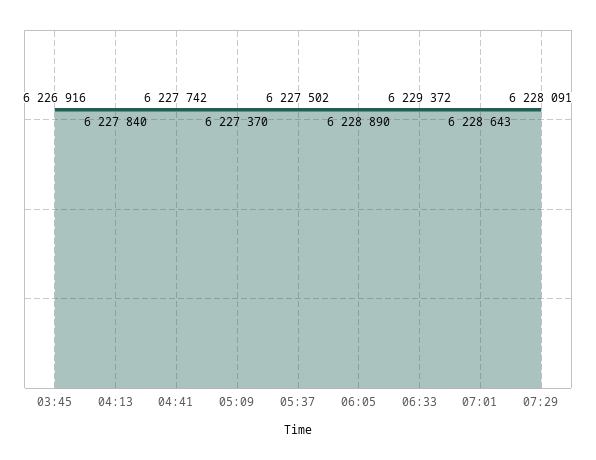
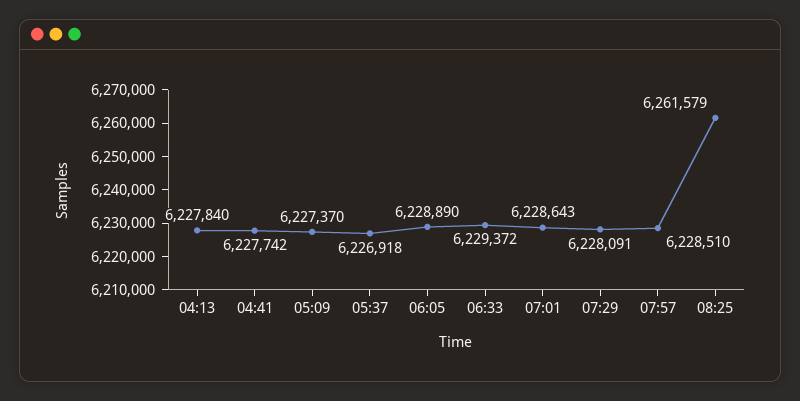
03:45: 6226916 -> none
05:37: 6227502 -> 6226918
07:57: none -> 6228510
08:25: none -> 6261579

